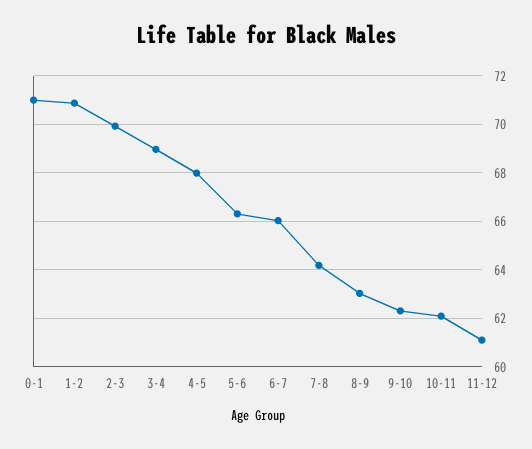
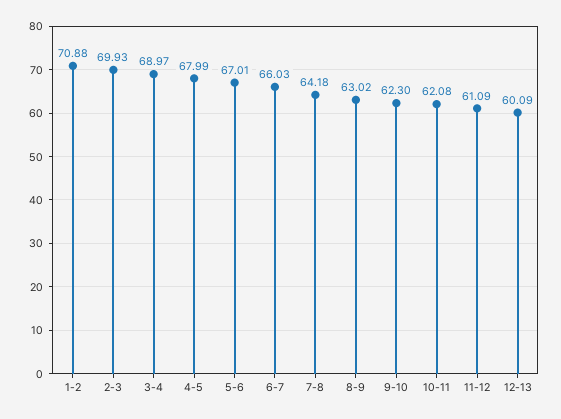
0-1: 71 -> none
5-6: 66.25 -> 67.01
12-13: none -> 60.09

